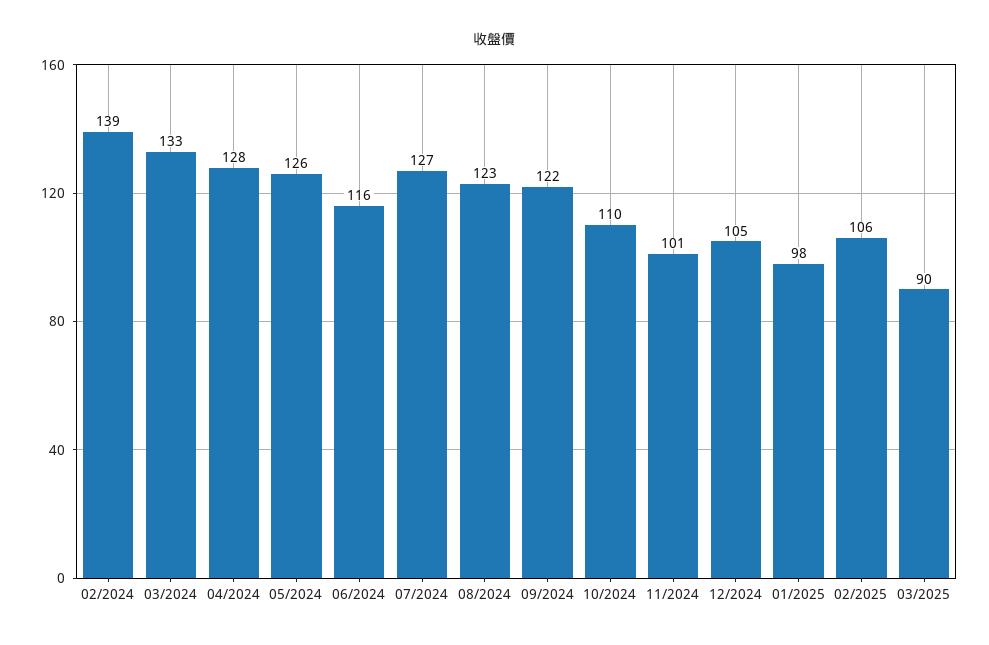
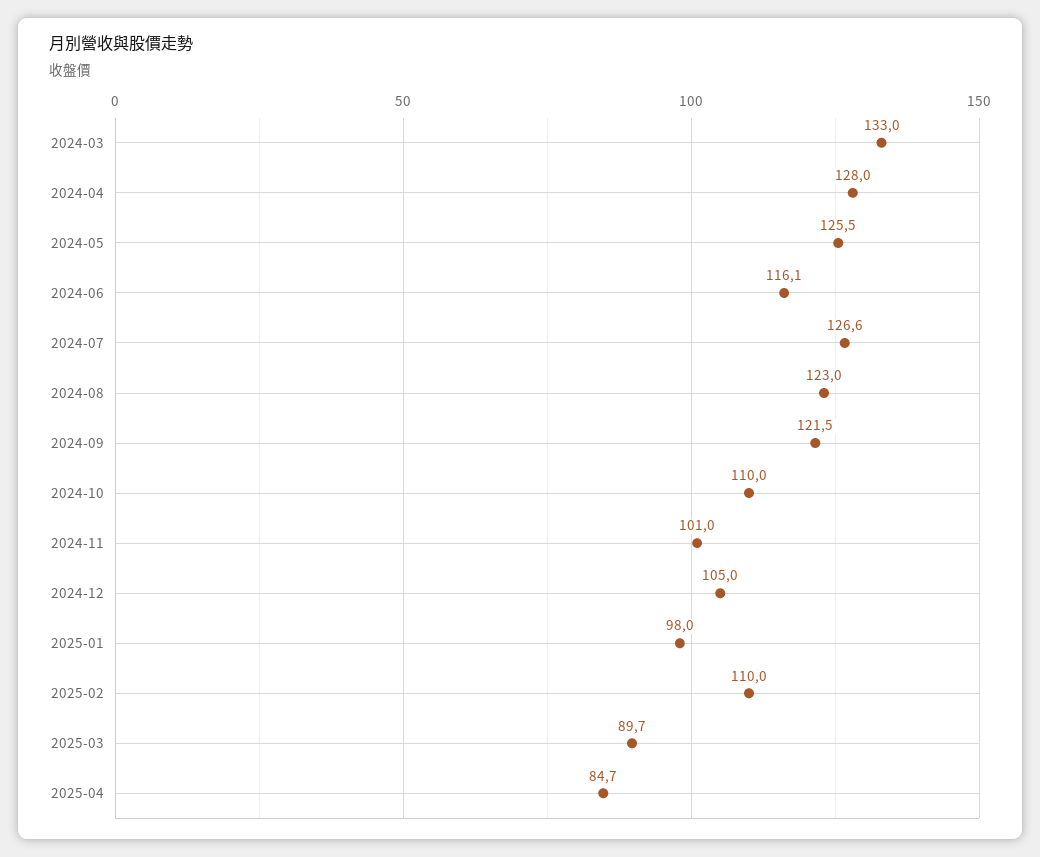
02/2024: 139 -> none
02/2025: 106 -> 110
2025-04: none -> 84.7

